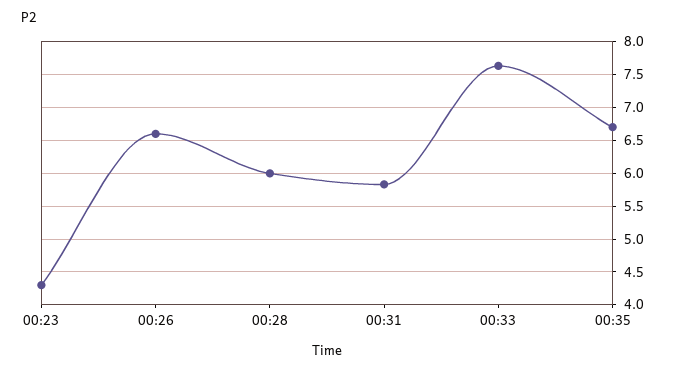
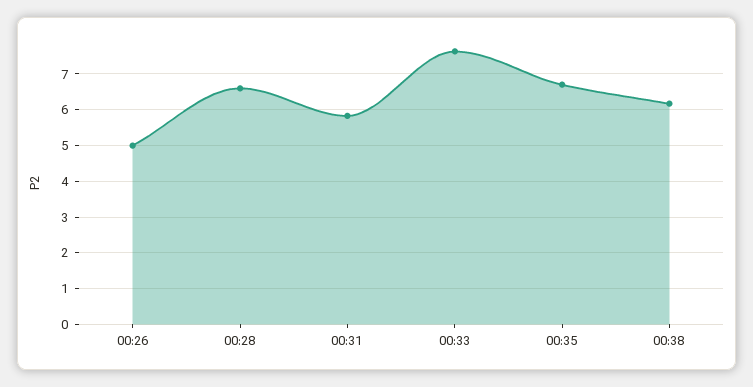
00:23: 4.3 -> none
00:26: 6.6 -> 5
00:28: 6 -> 6.6
00:38: none -> 6.2

